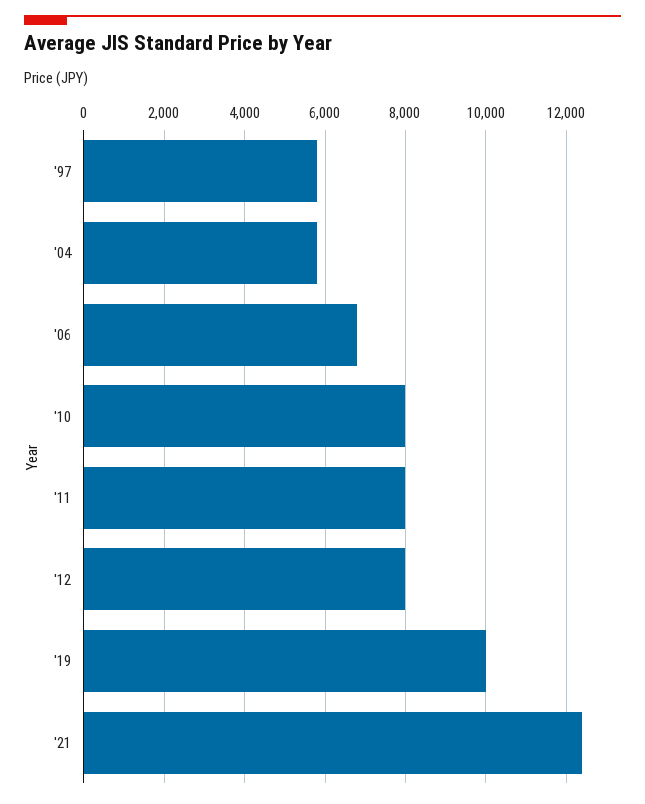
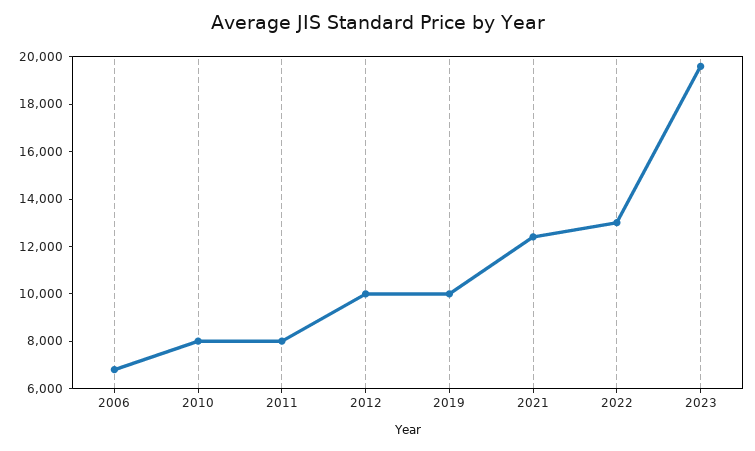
'97: 5800 -> none
'04: 5800 -> none
'12: 8000 -> 10000
2022: none -> 13000
2023: none -> 19500

